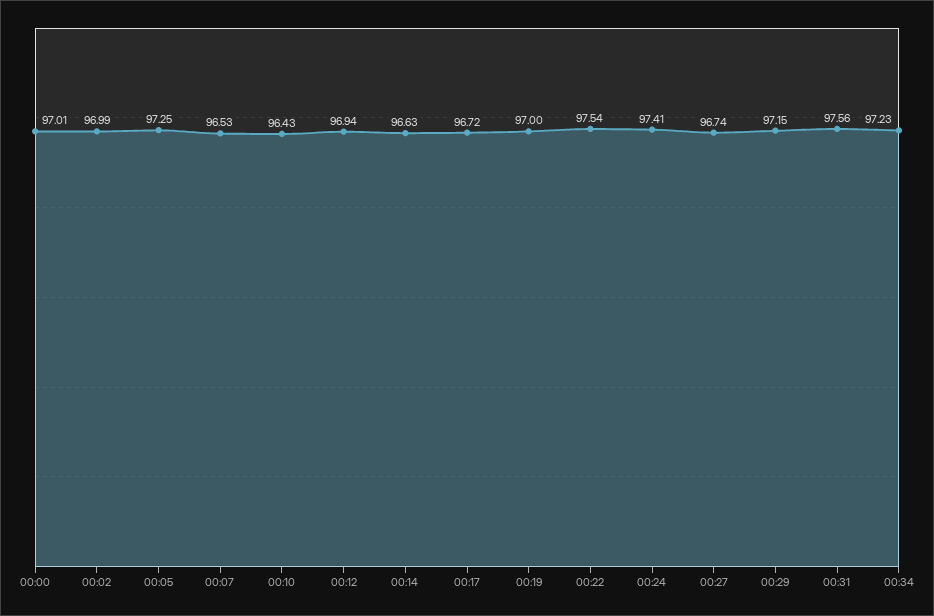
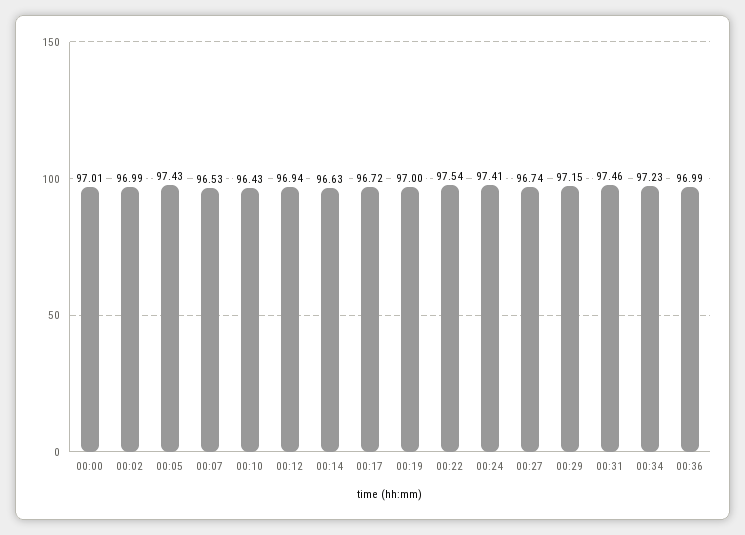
00:05: 97.25 -> 97.43
00:31: 97.56 -> 97.46
00:36: none -> 96.99

